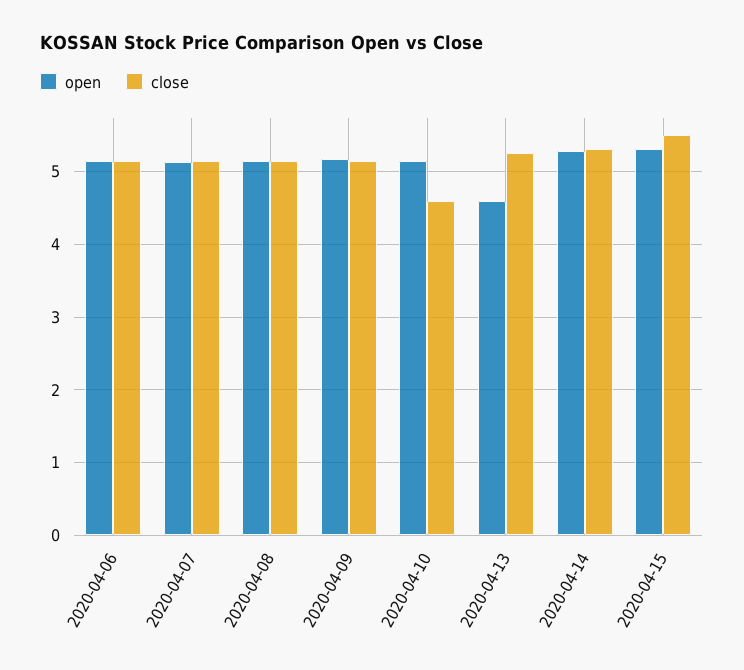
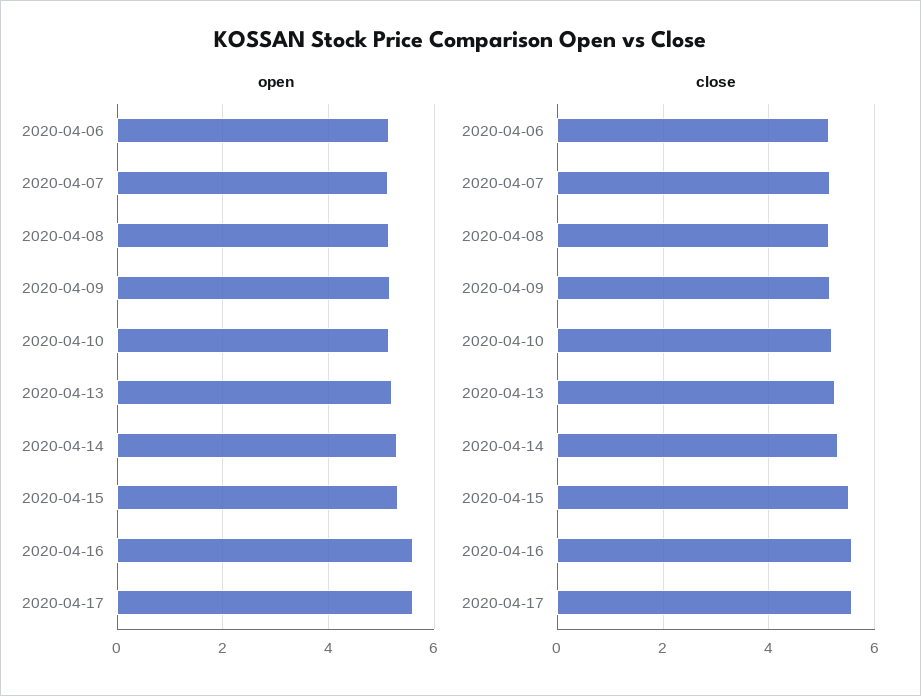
close, 2020-04-10: 4.6 -> 5.2
open, 2020-04-13: 4.6 -> 5.2
open, 2020-04-16: none -> 5.6
open, 2020-04-17: none -> 5.6
close, 2020-04-16: none -> 5.6
close, 2020-04-17: none -> 5.6

